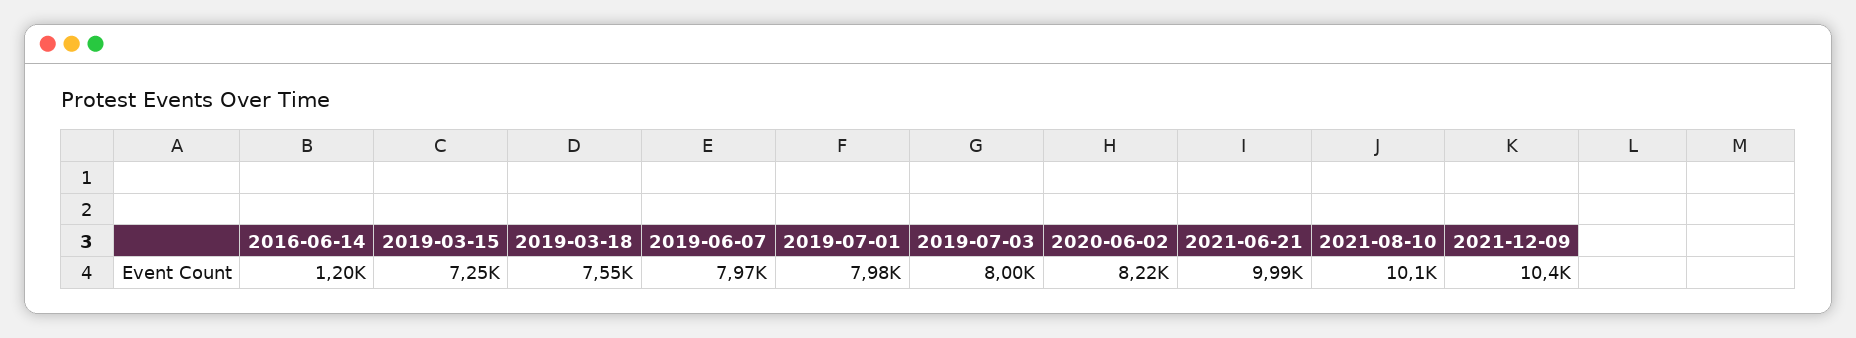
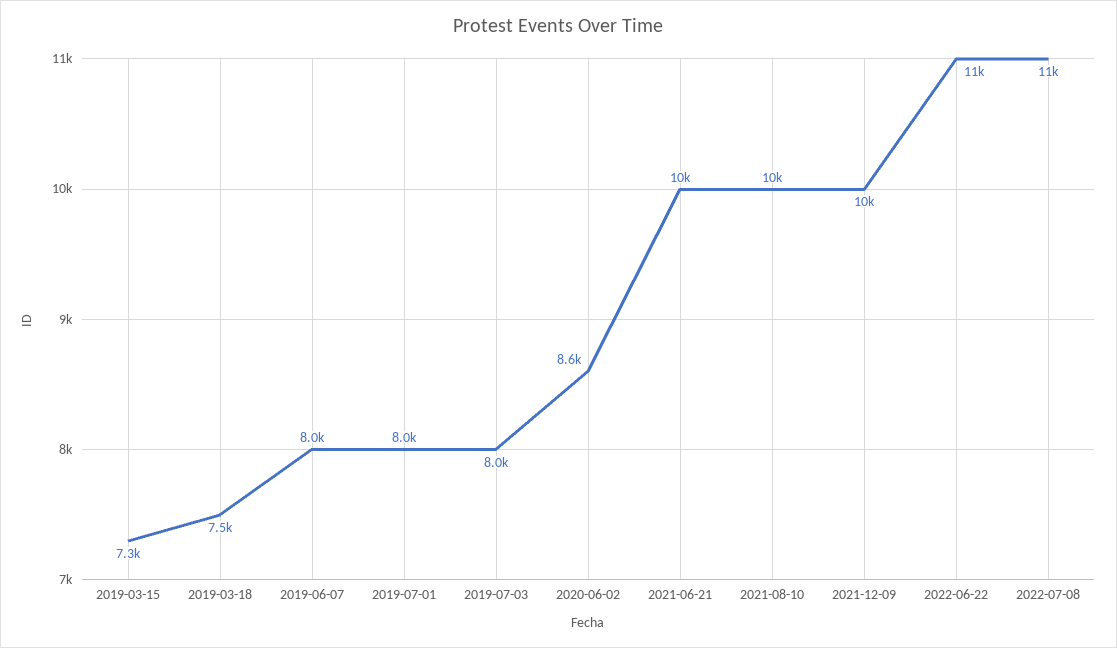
2016-06-14: 1200 -> none
2020-06-02: 8220 -> 8600
2022-06-22: none -> 11000
2022-07-08: none -> 11000

